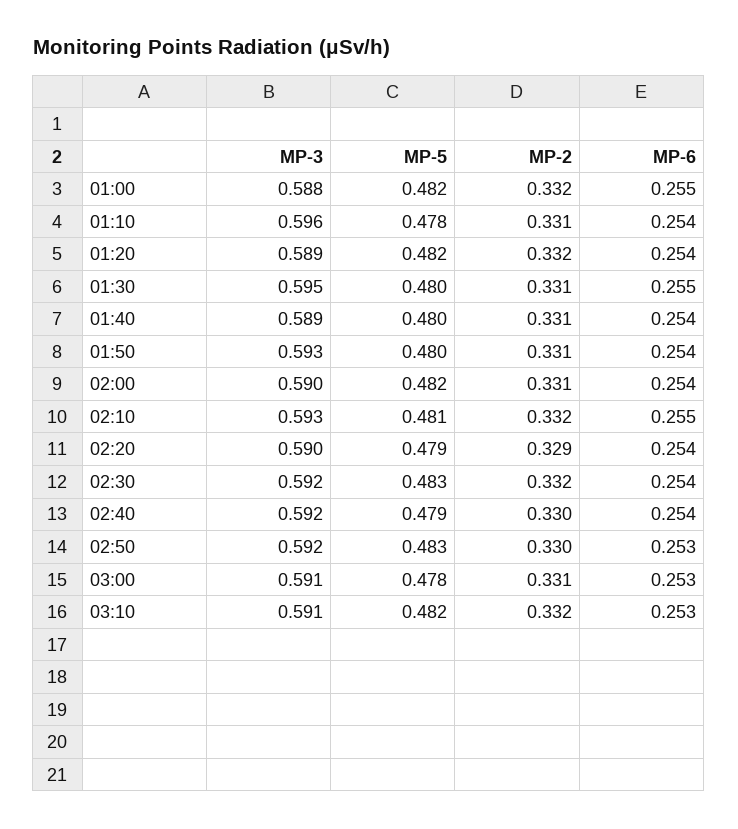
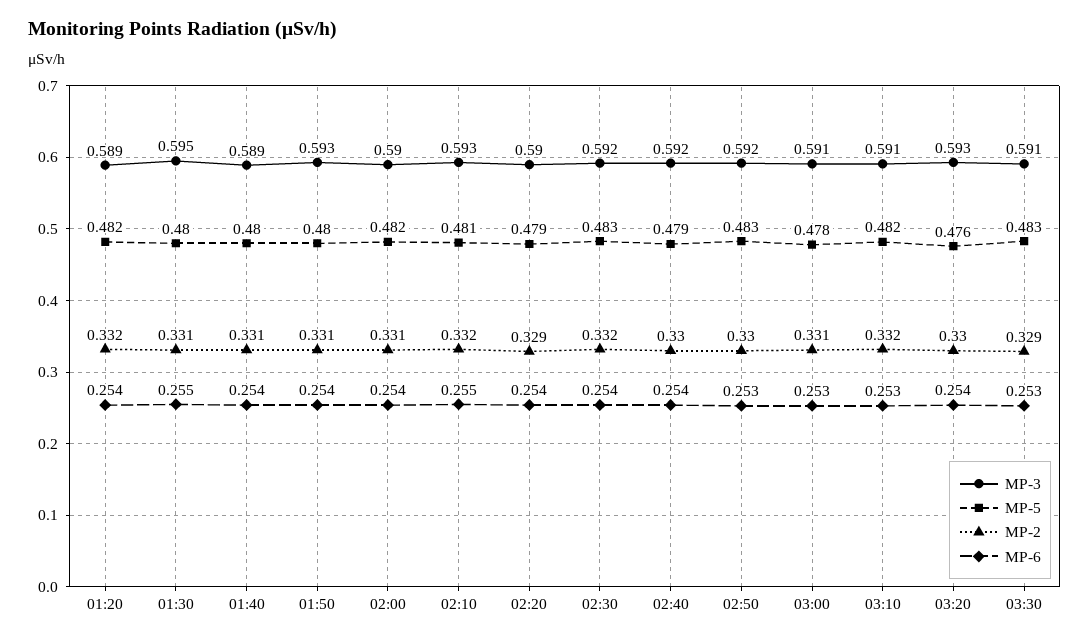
MP-3, 01:00: 0.588 -> none
MP-5, 01:00: 0.482 -> none
MP-2, 01:00: 0.332 -> none
MP-6, 01:00: 0.255 -> none
MP-3, 01:10: 0.596 -> none
MP-5, 01:10: 0.478 -> none
MP-2, 01:10: 0.331 -> none
MP-6, 01:10: 0.254 -> none
MP-3, 03:20: none -> 0.593
MP-5, 03:20: none -> 0.476
MP-2, 03:20: none -> 0.33
MP-6, 03:20: none -> 0.254
MP-3, 03:30: none -> 0.591
MP-5, 03:30: none -> 0.483
MP-2, 03:30: none -> 0.329
MP-6, 03:30: none -> 0.253

